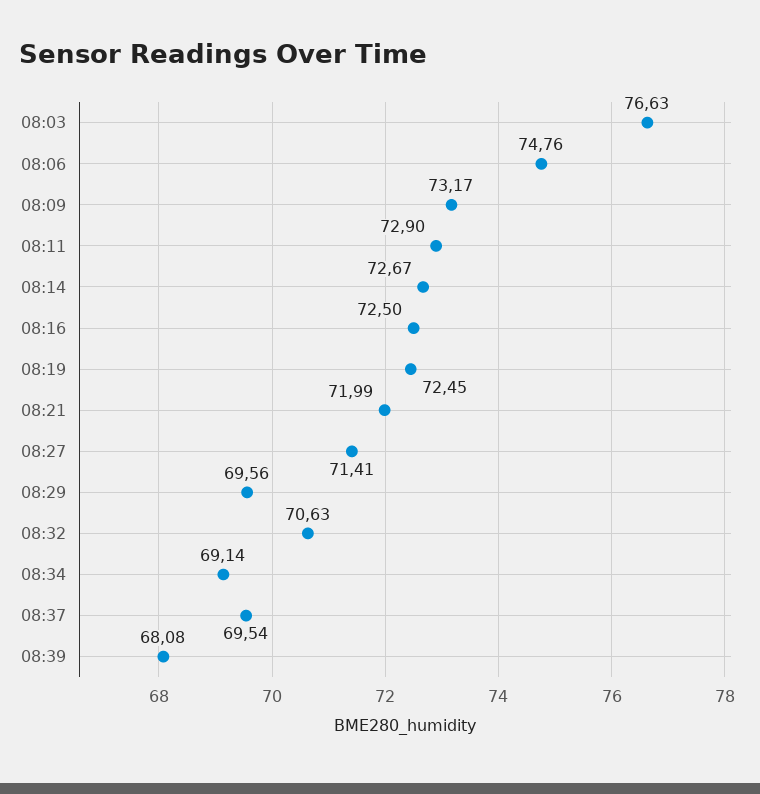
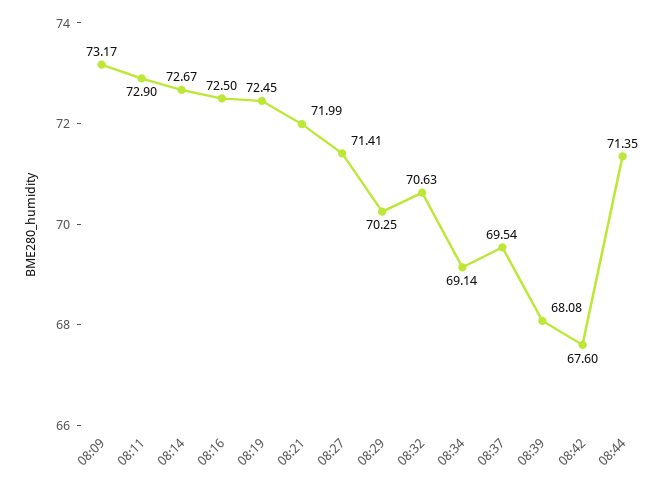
08:03: 76.63 -> none
08:06: 74.76 -> none
08:29: 69.56 -> 70.25
08:42: none -> 67.6
08:44: none -> 71.35

